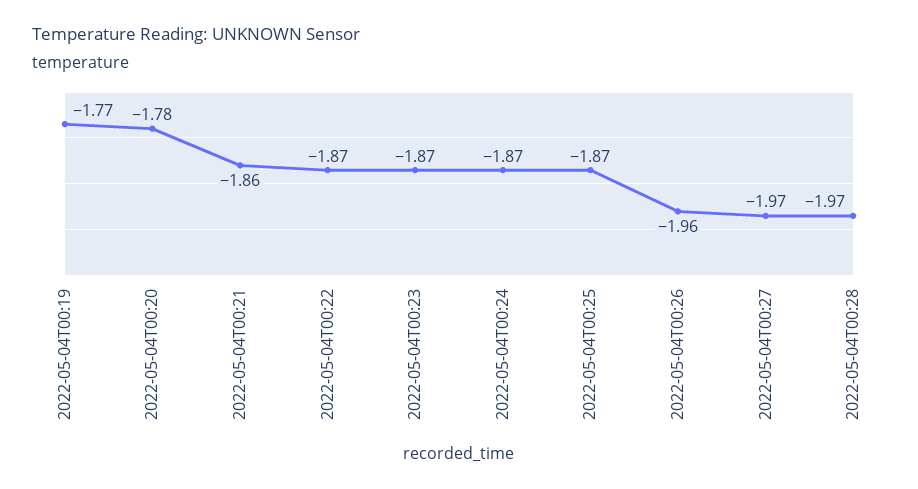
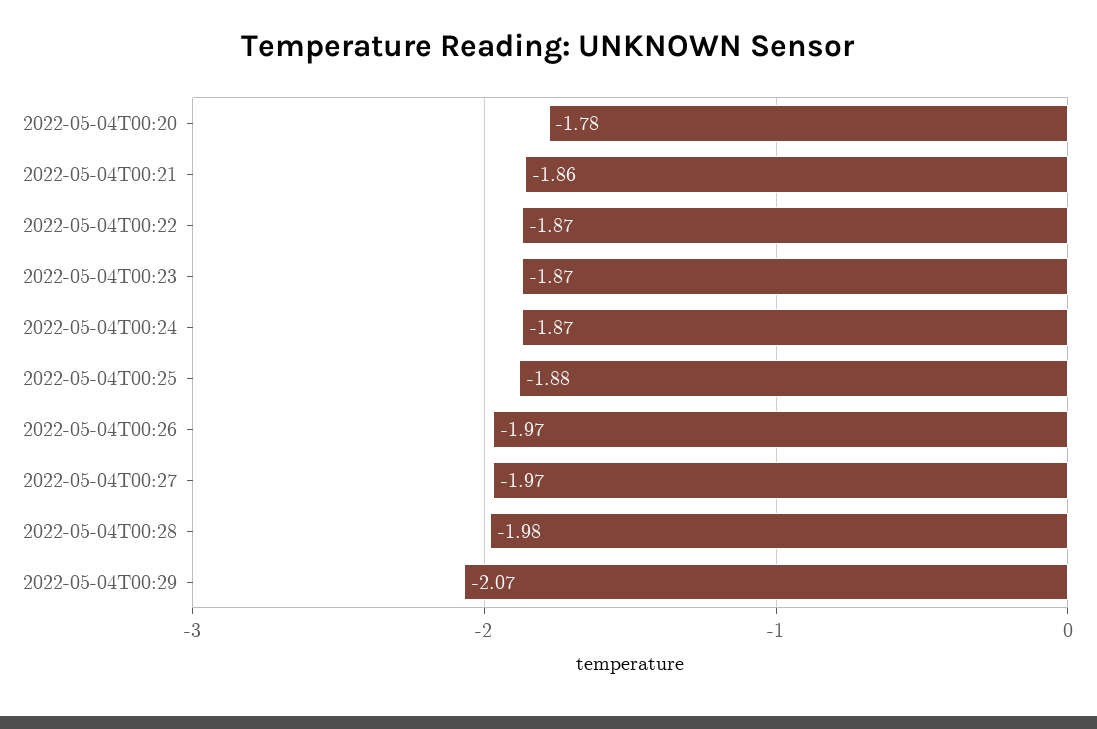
2022-05-04T00:19: -1.77 -> none
2022-05-04T00:25: -1.87 -> -1.88
2022-05-04T00:26: -1.96 -> -1.97
2022-05-04T00:28: -1.97 -> -1.98
2022-05-04T00:29: none -> -2.07

